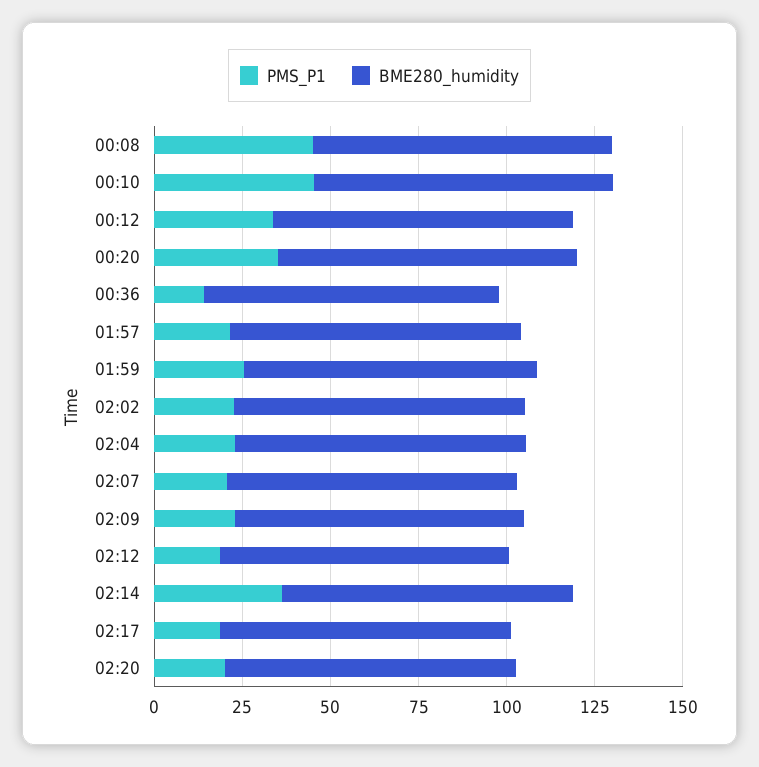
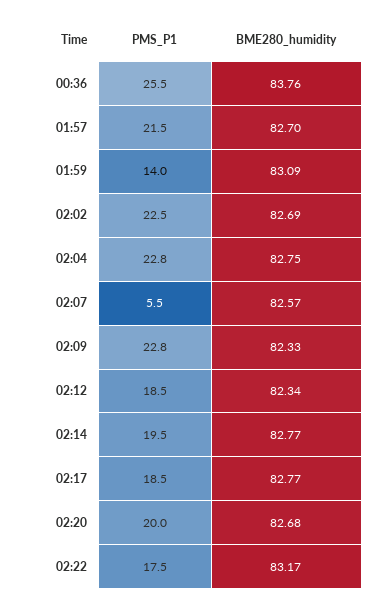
PMS_P1, 00:08: 45 -> none
BME280_humidity, 00:08: 85 -> none
PMS_P1, 00:10: 45 -> none
BME280_humidity, 00:10: 85 -> none
PMS_P1, 00:12: 35 -> none
BME280_humidity, 00:12: 85 -> none
PMS_P1, 00:20: 35 -> none
BME280_humidity, 00:20: 85 -> none
PMS_P1, 00:36: 15 -> 25.5
PMS_P1, 01:59: 25 -> 14
PMS_P1, 02:07: 20 -> 5.5
PMS_P1, 02:14: 35 -> 19.5
PMS_P1, 02:22: none -> 17.5
BME280_humidity, 02:22: none -> 83.17

